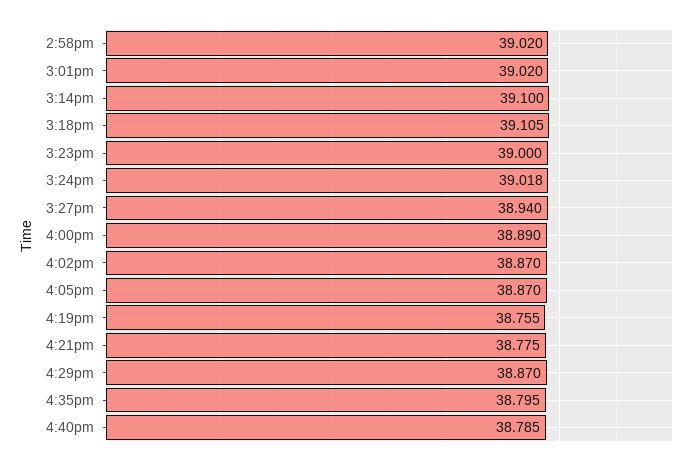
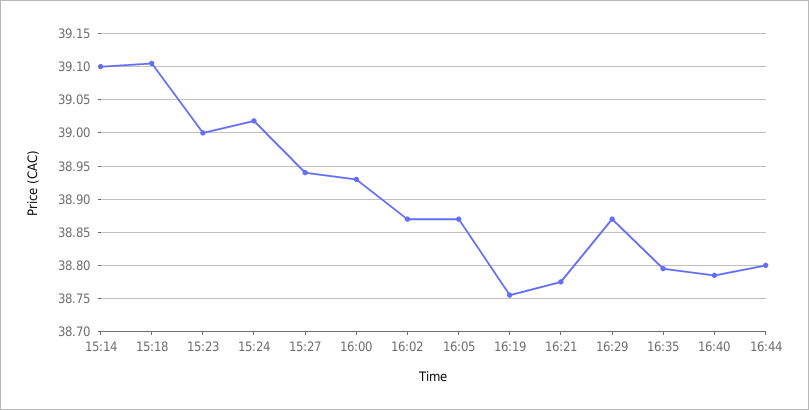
2:58pm: 39.02 -> none
3:01pm: 39.02 -> none
4:00pm: 38.89 -> 38.93
16:44: none -> 38.8

